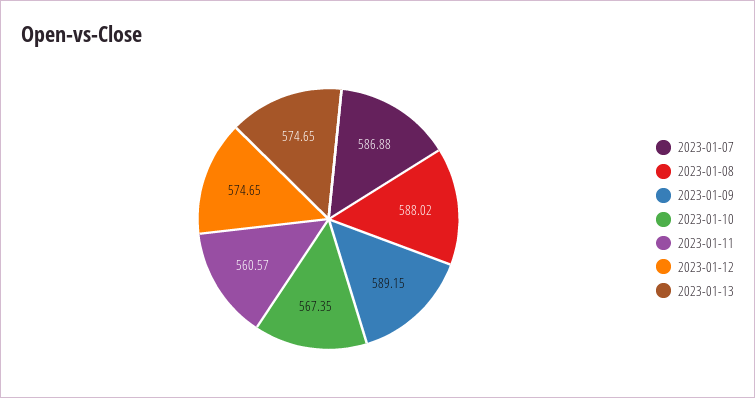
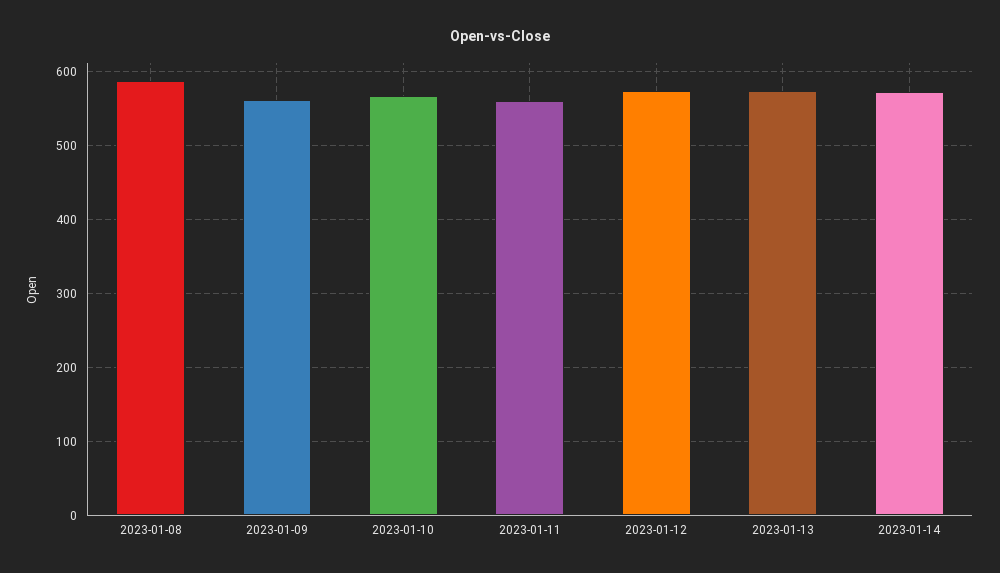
2023-01-07: 586.88 -> none
2023-01-09: 589.15 -> 560
2023-01-14: none -> 570

